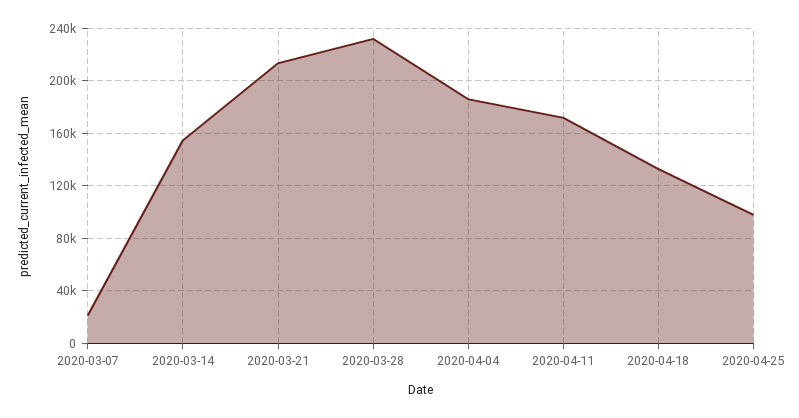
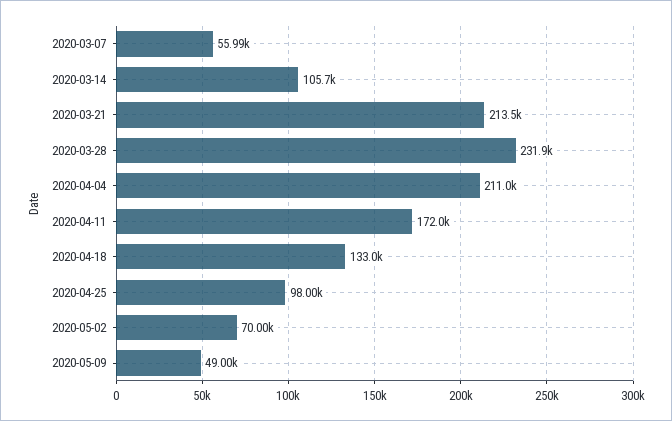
2020-03-07: 20000 -> 55990
2020-03-14: 155000 -> 105700
2020-04-04: 185000 -> 211000
2020-05-02: none -> 70000
2020-05-09: none -> 49000

